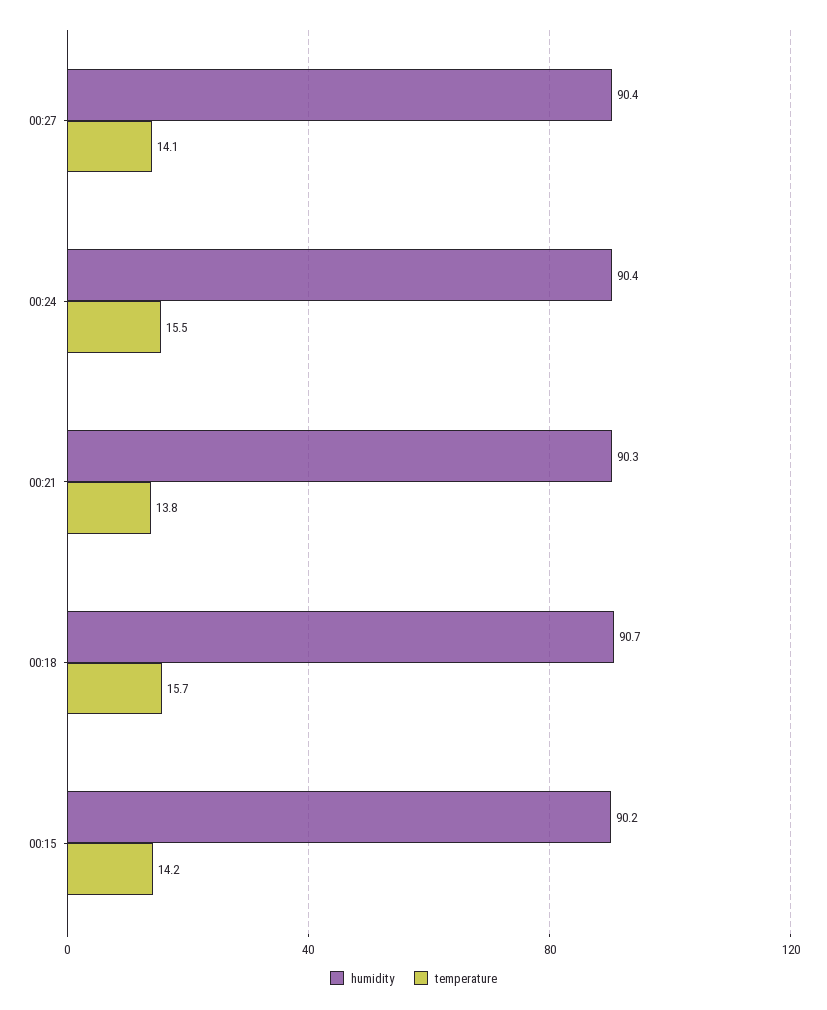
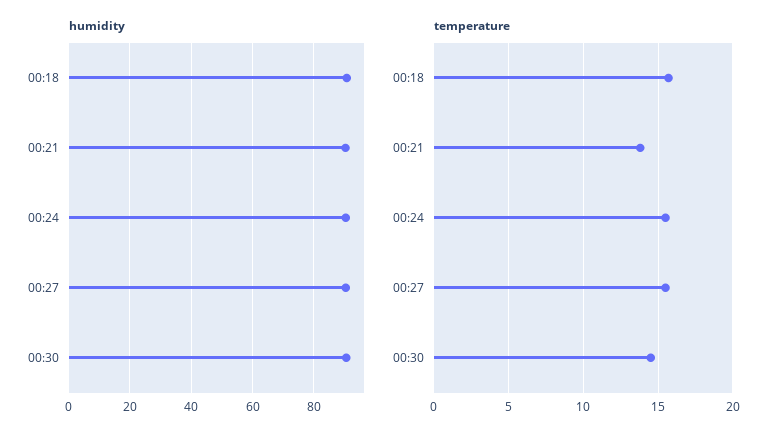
temperature, 00:27: 14.1 -> 15.5
humidity, 00:15: 90.2 -> none
temperature, 00:15: 14.2 -> none
humidity, 00:30: none -> 90
temperature, 00:30: none -> 14.5

